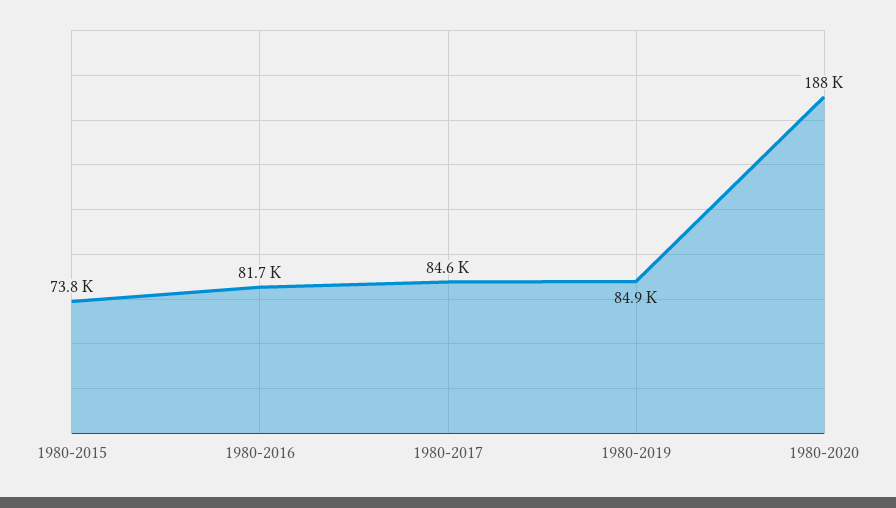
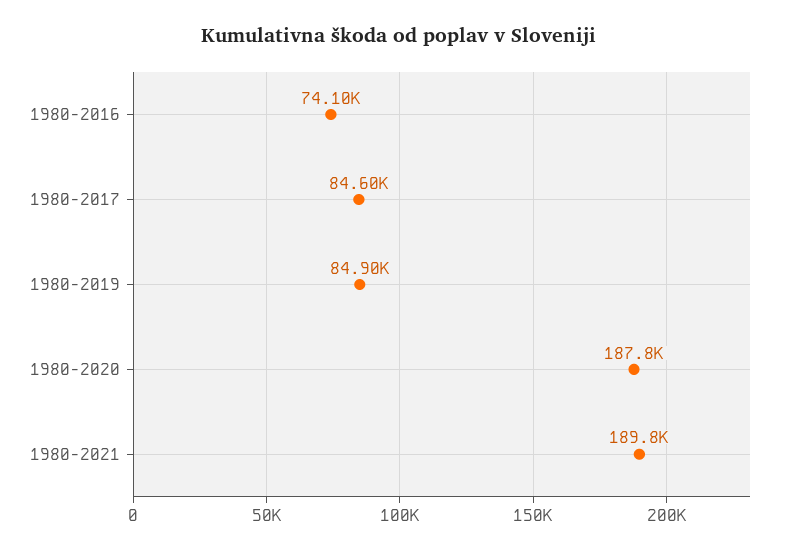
1980-2015: 73800 -> none
1980-2016: 81700 -> 74100
1980-2021: none -> 189800

